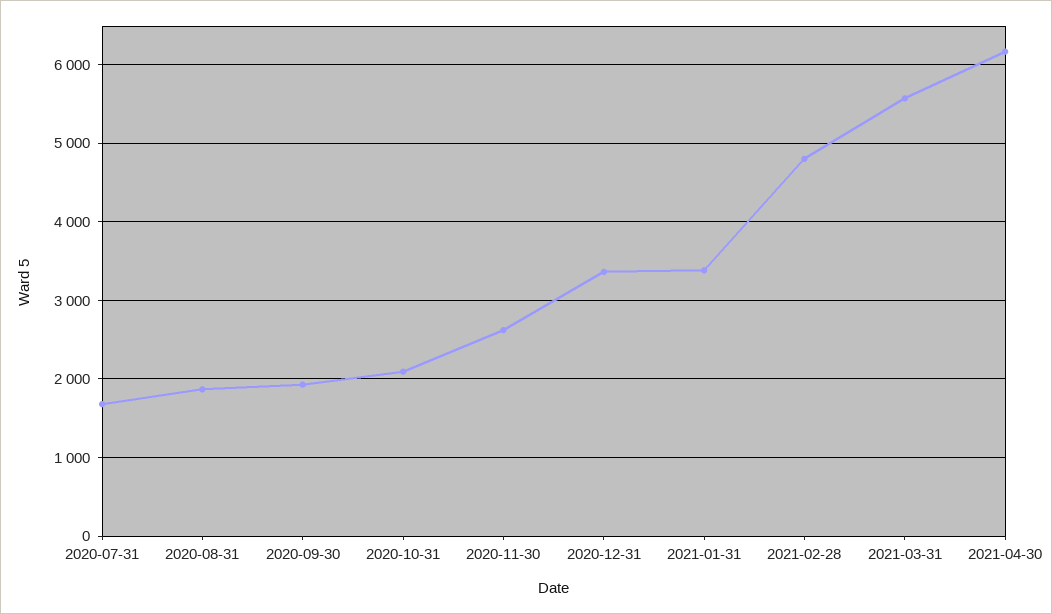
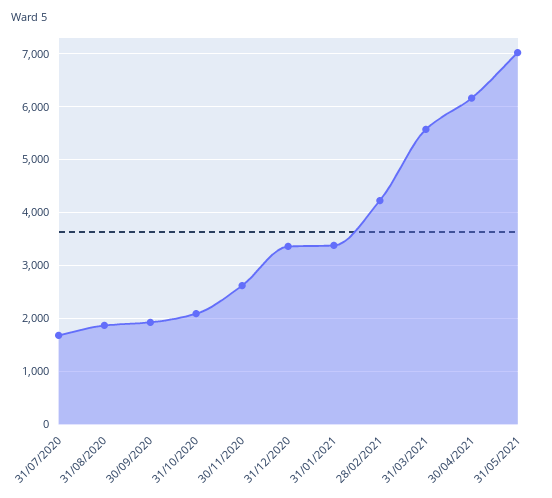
2021-02-28: 4800 -> 4200
31/05/2021: none -> 7000

